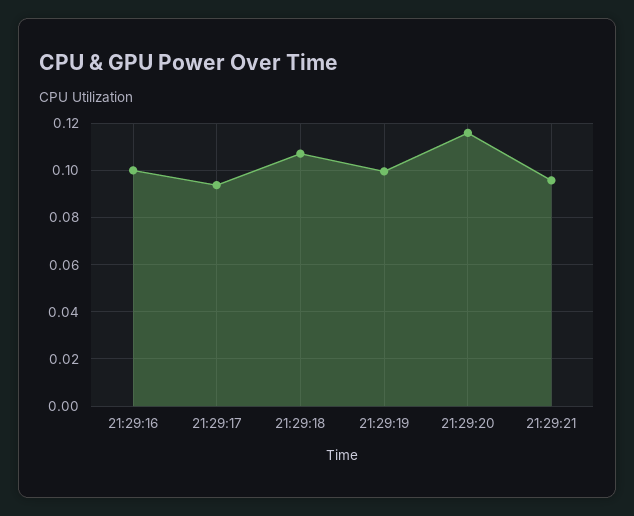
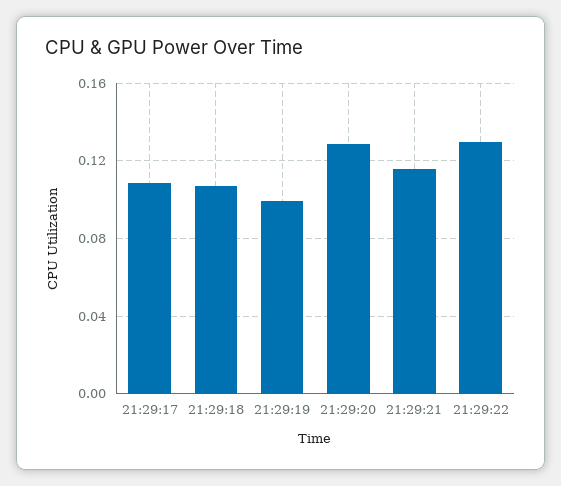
21:29:16: 0.1 -> none
21:29:17: 0.095 -> 0.11
21:29:20: 0.115 -> 0.13
21:29:21: 0.095 -> 0.115
21:29:22: none -> 0.13

